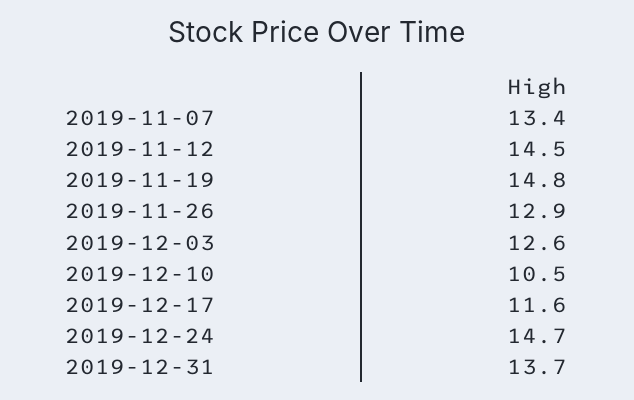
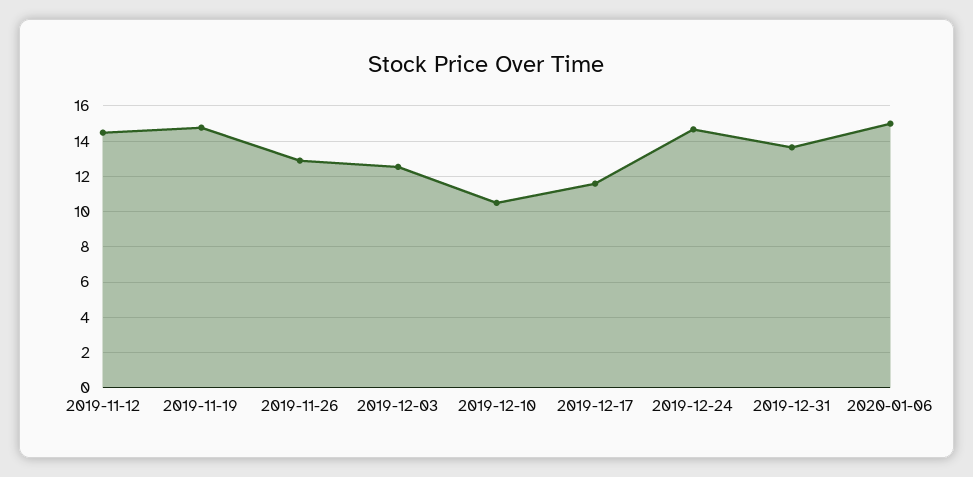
2019-11-07: 13.4 -> none
2020-01-06: none -> 15

